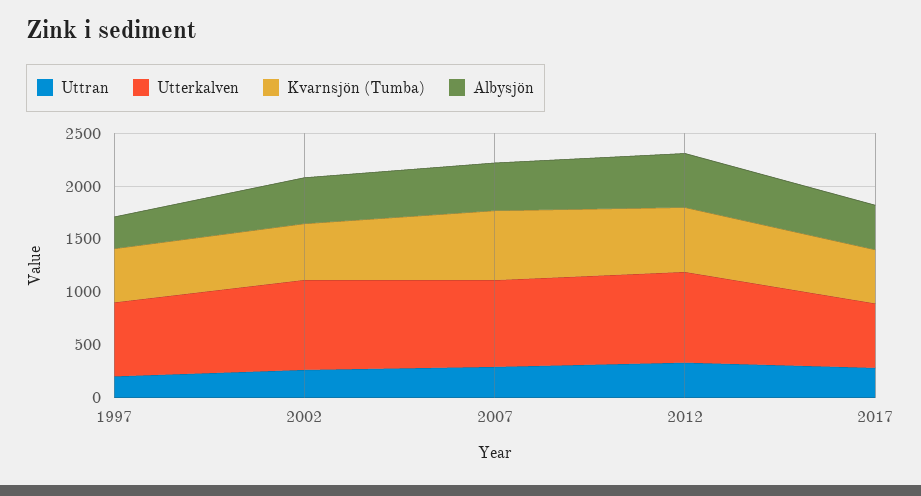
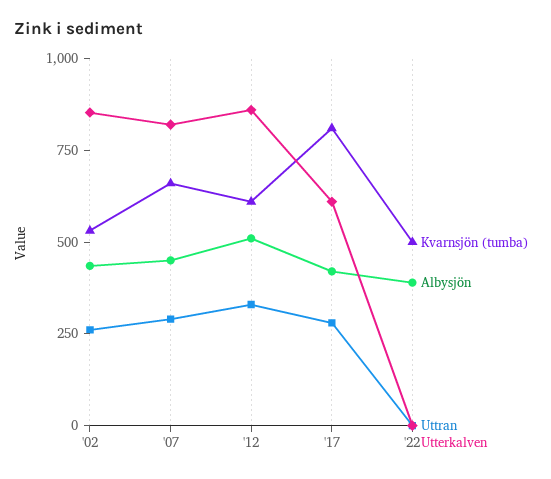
Uttran, 1997: 200 -> none
Utterkalven, 1997: 700 -> none
Kvarnsjön (Tumba), 1997: 500 -> none
Albysjön, 1997: 300 -> none
Kvarnsjön (Tumba), 2017: 500 -> 800
Kvarnsjön (Tumba), '22: none -> 500
Albysjön, '22: none -> 400
Uttran, '22: none -> 0
Utterkalven, '22: none -> 0

